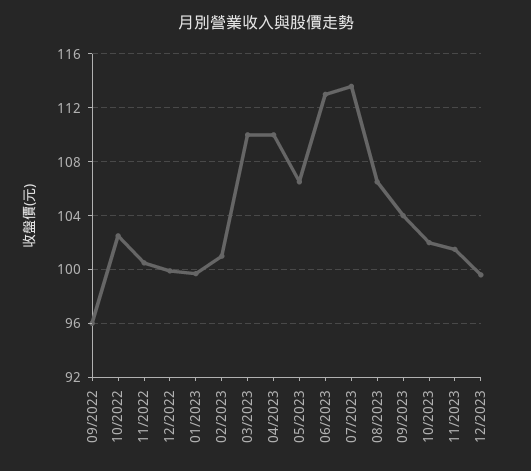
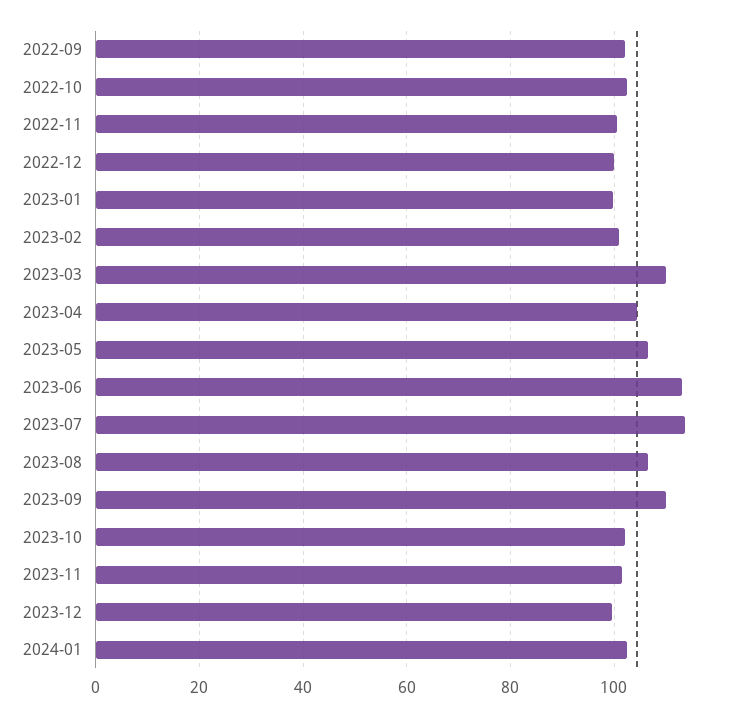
09/2022: 96 -> 102
04/2023: 110 -> 104
09/2023: 104 -> 110
2024-01: none -> 102

